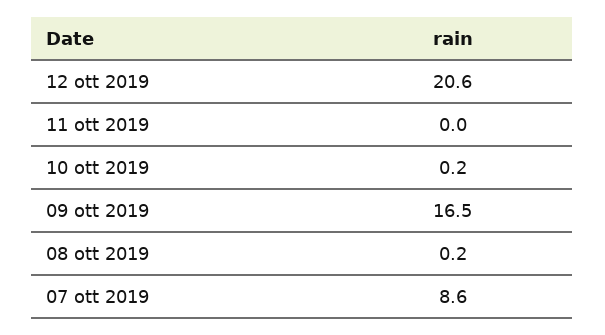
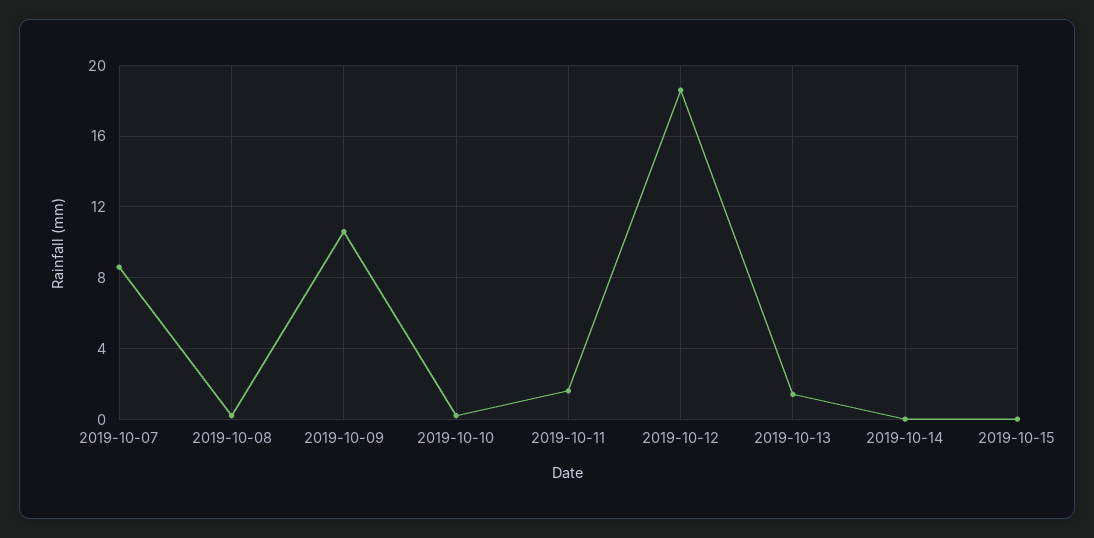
12 ott 2019: 20.6 -> 18.5
11 ott 2019: 0 -> 1.5
09 ott 2019: 16.5 -> 10.5
2019-10-13: none -> 1.5
2019-10-14: none -> 0
2019-10-15: none -> 0

